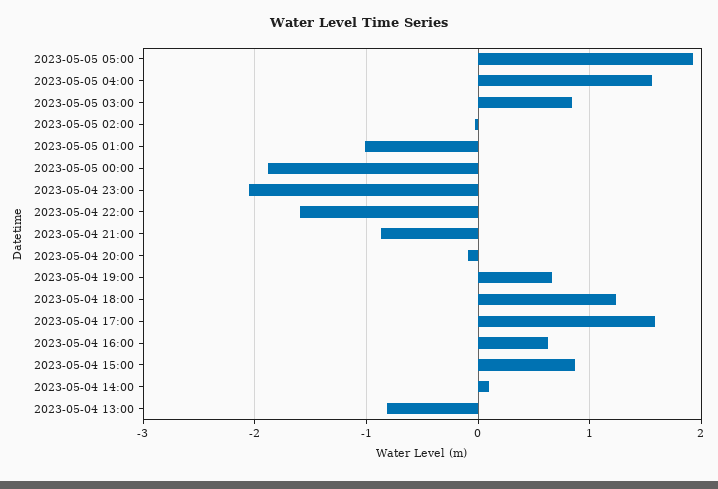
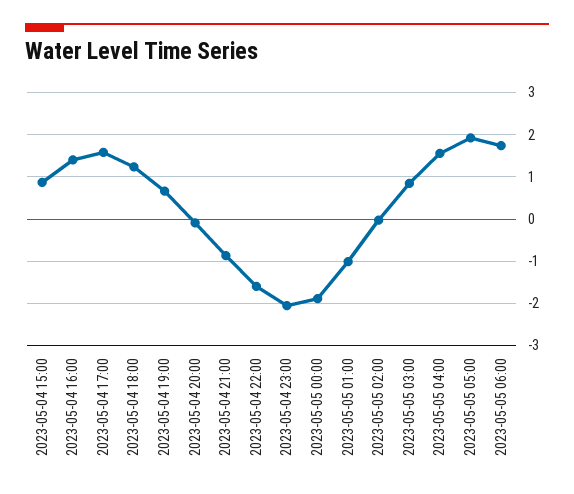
2023-05-04 16:00: 0.6 -> 1.4
2023-05-04 14:00: 0.1 -> none
2023-05-04 13:00: -0.8 -> none
2023-05-05 06:00: none -> 1.8

